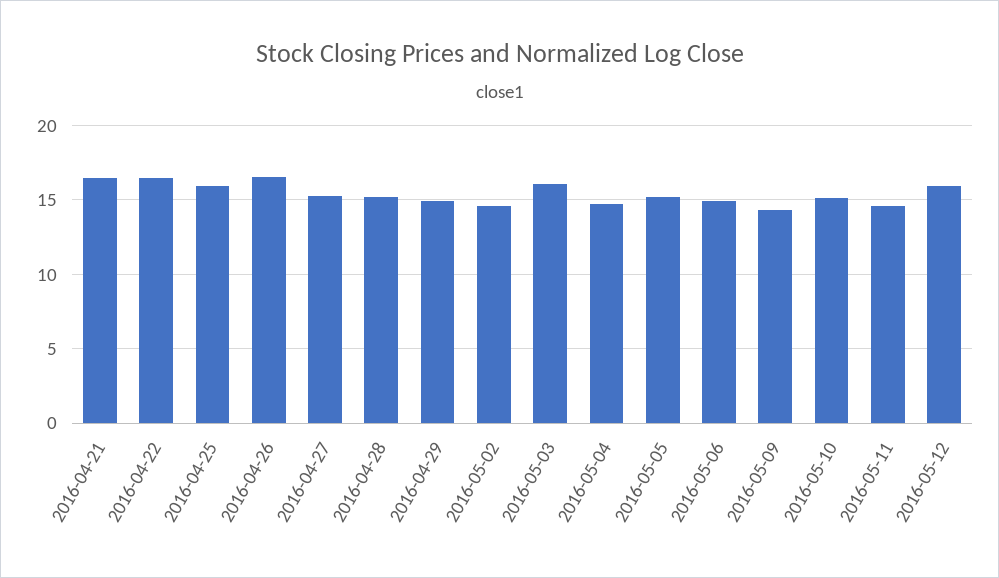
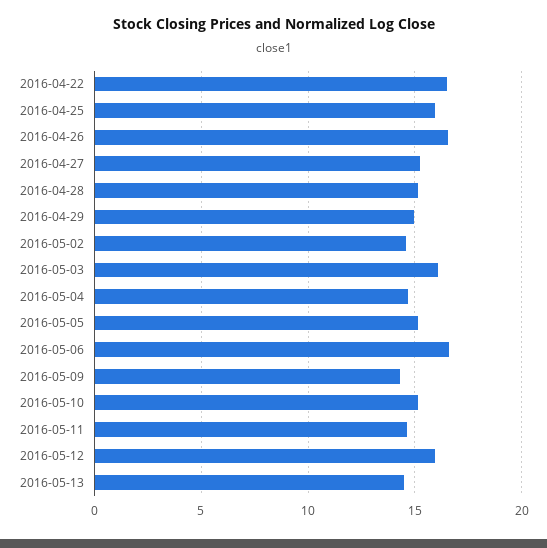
2016-04-21: 16.5 -> none
2016-05-06: 15 -> 16.5
2016-05-13: none -> 14.5

